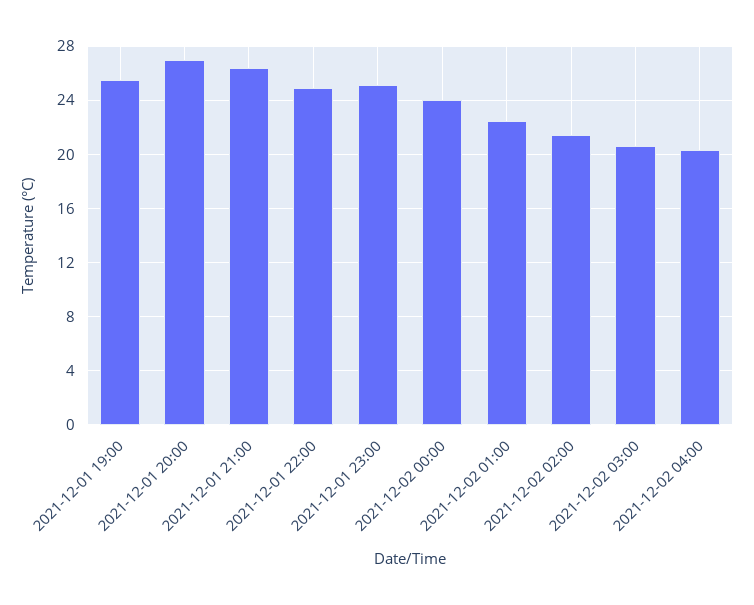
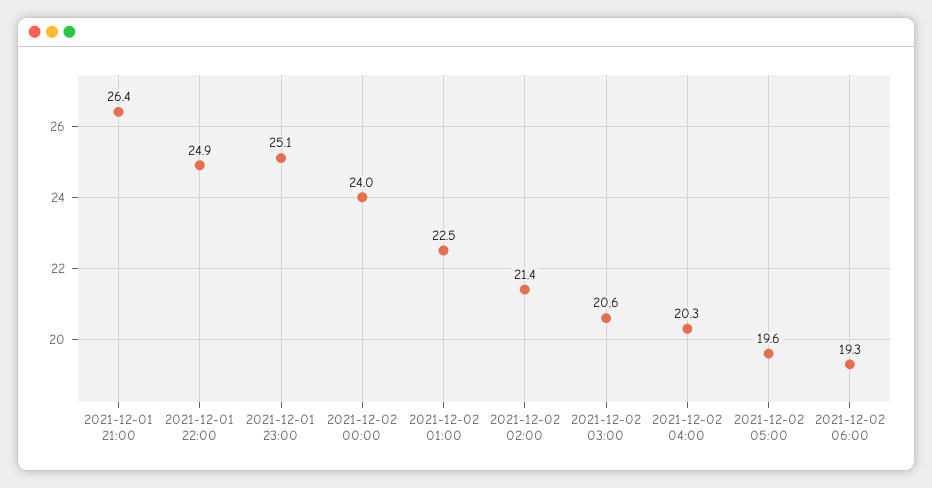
2021-12-01 19:00: 25.5 -> none
2021-12-01 20:00: 27 -> none
2021-12-02 05:00: none -> 19.6
2021-12-02 06:00: none -> 19.3

